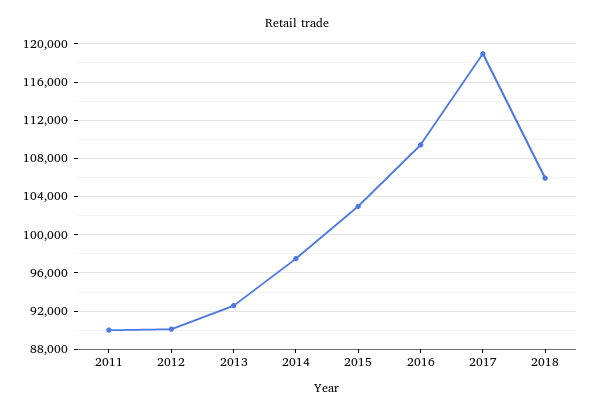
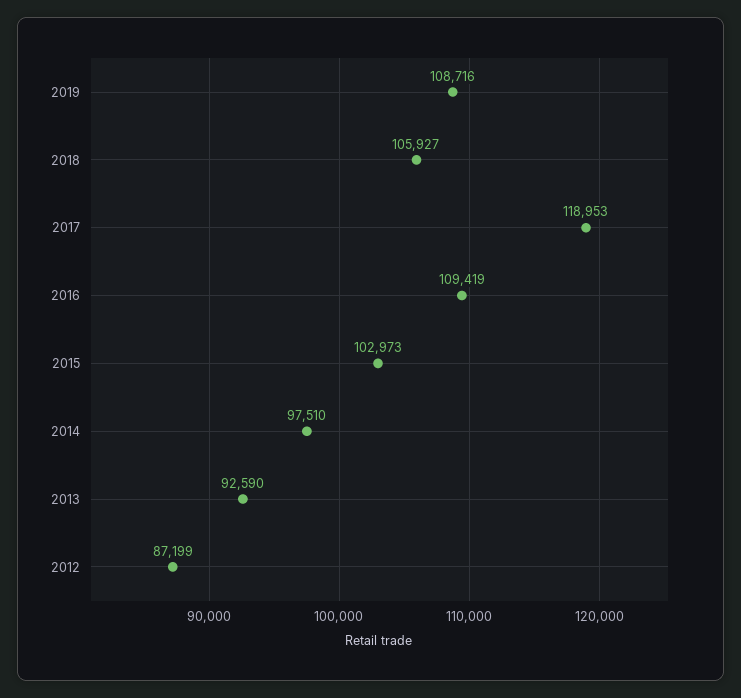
2011: 90000 -> none
2012: 90000 -> 87199
2019: none -> 108716

